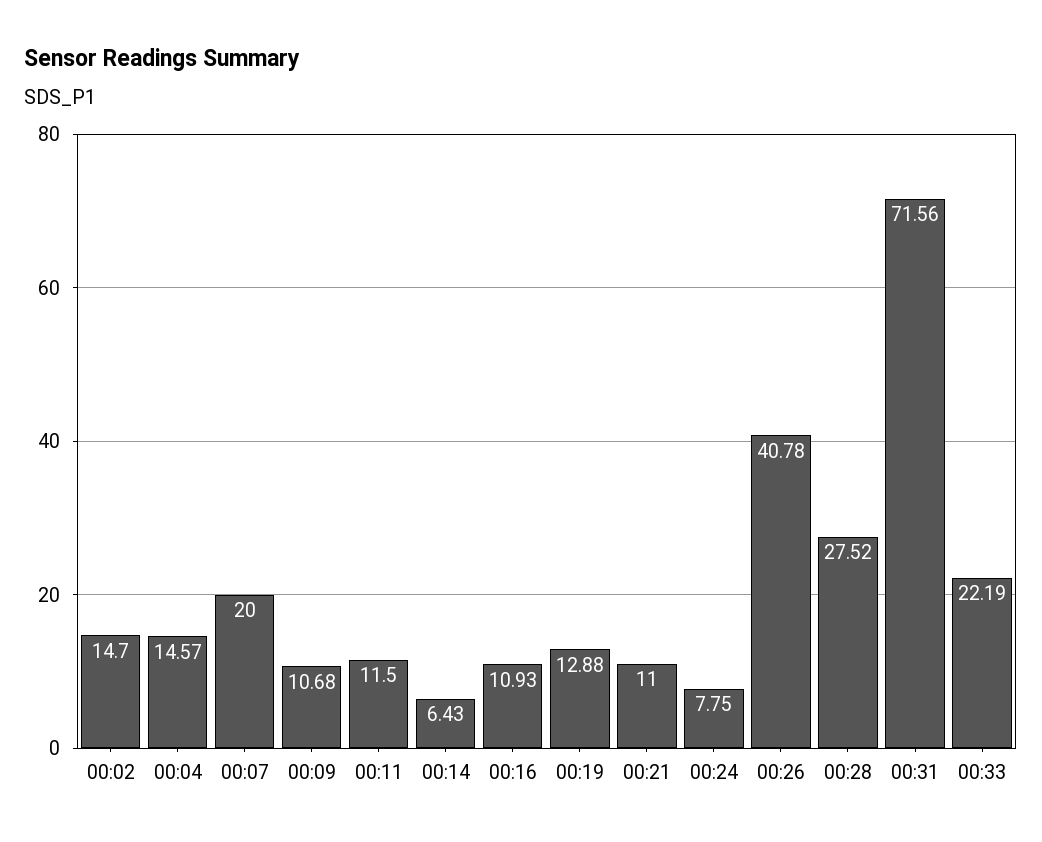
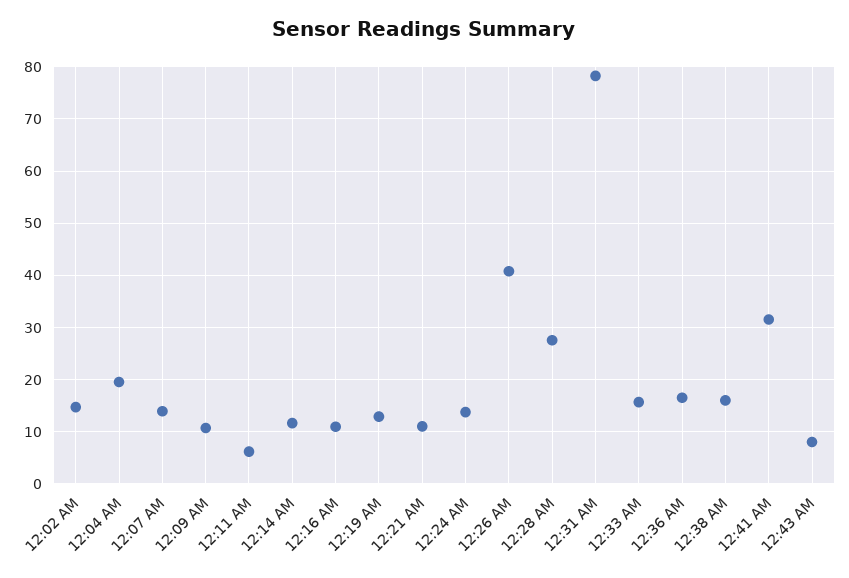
00:04: 14.57 -> 20
00:07: 20 -> 14
00:11: 11.5 -> 6
00:14: 6.43 -> 12
00:24: 7.75 -> 14
00:31: 71.56 -> 78
00:33: 22.19 -> 16
12:36 AM: none -> 16
12:38 AM: none -> 16
12:41 AM: none -> 32
12:43 AM: none -> 8

